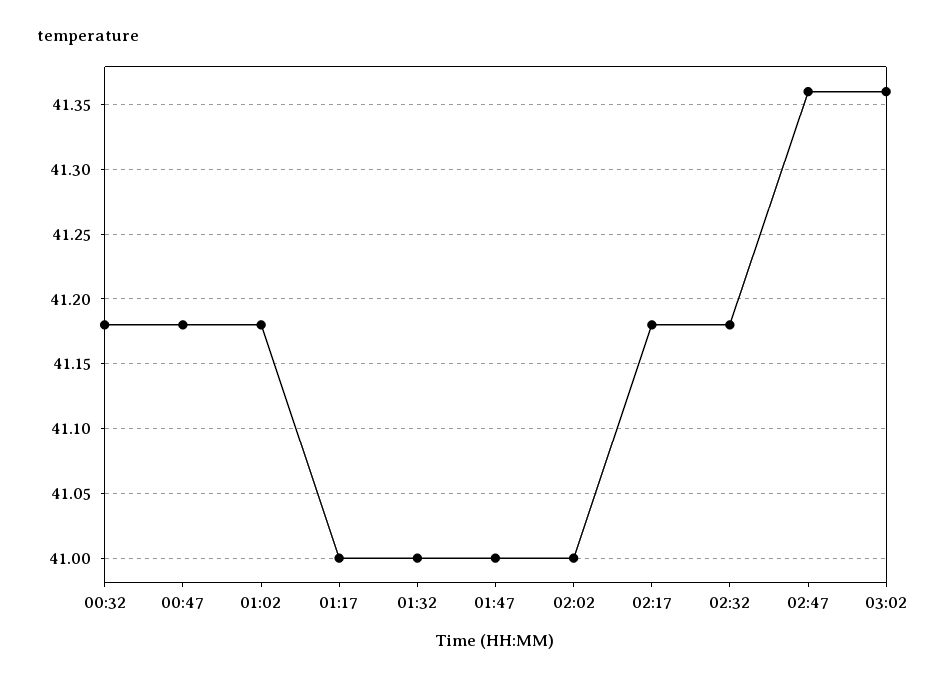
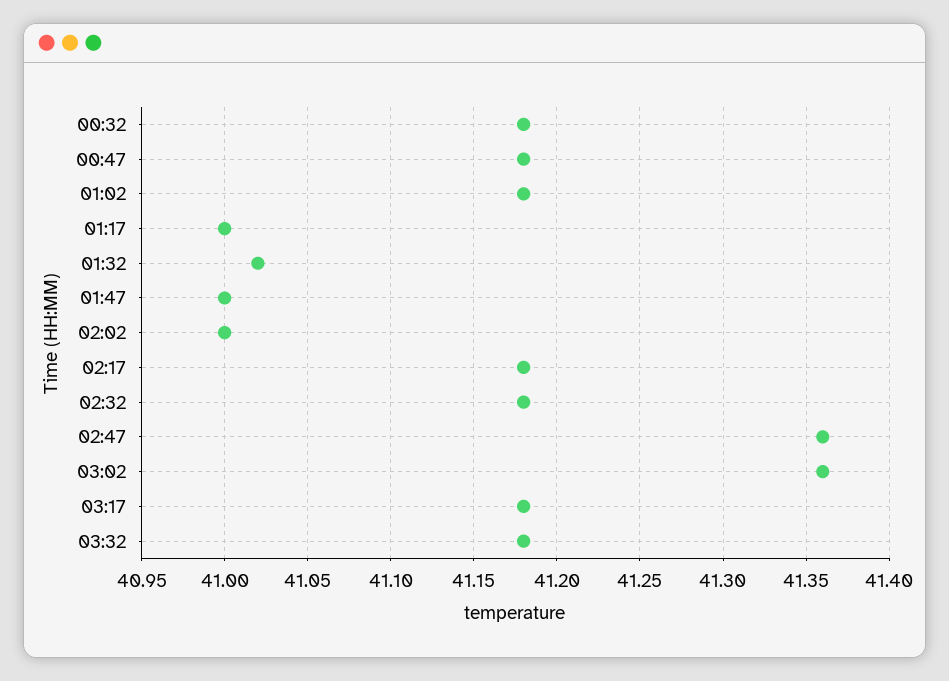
01:32: 41 -> 41.02
03:17: none -> 41.18
03:32: none -> 41.18

